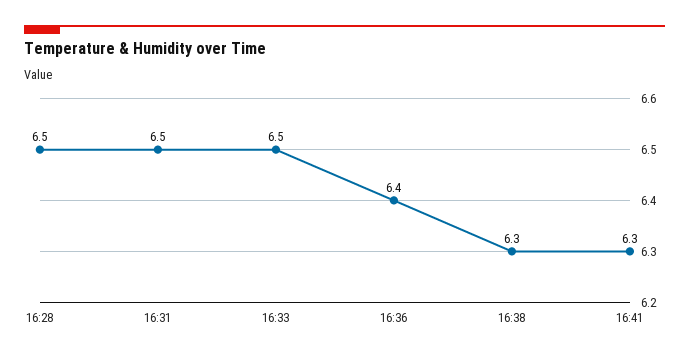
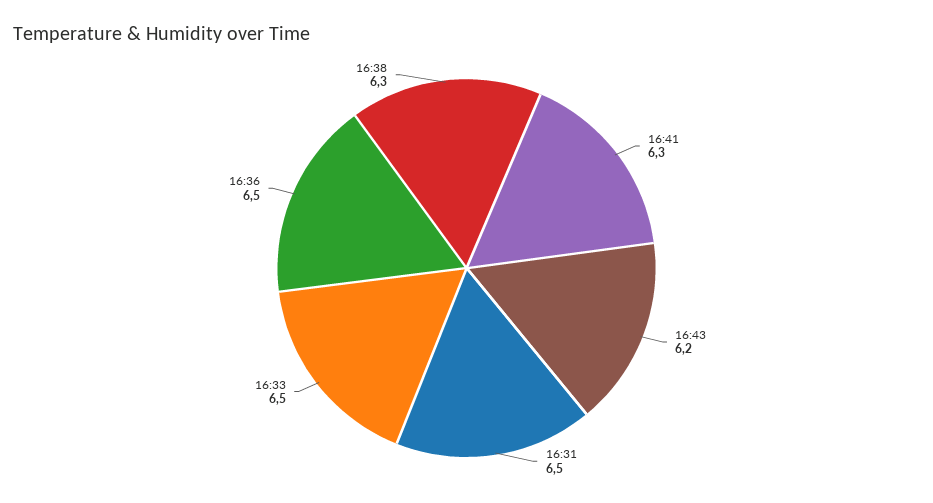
16:28: 6.5 -> none
16:36: 6.4 -> 6.5
16:43: none -> 6.2

